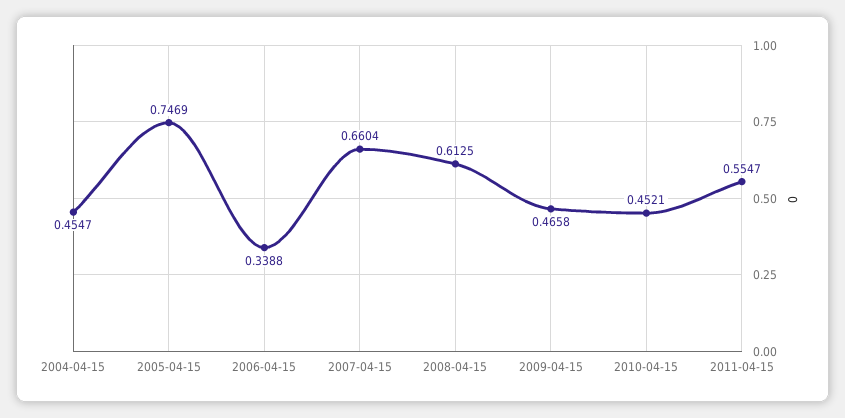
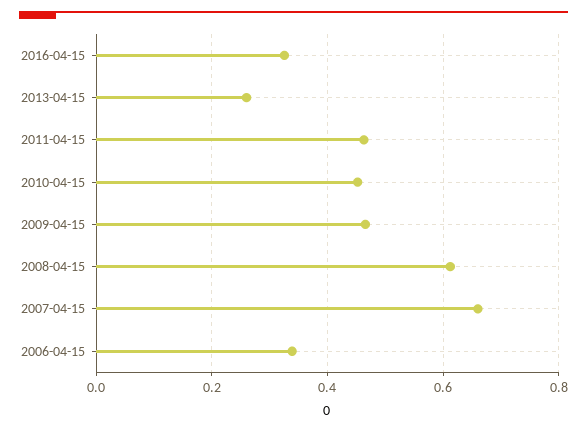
2004-04-15: 0.4547 -> none
2005-04-15: 0.7469 -> none
2011-04-15: 0.5547 -> 0.46
2016-04-15: none -> 0.32
2013-04-15: none -> 0.26

